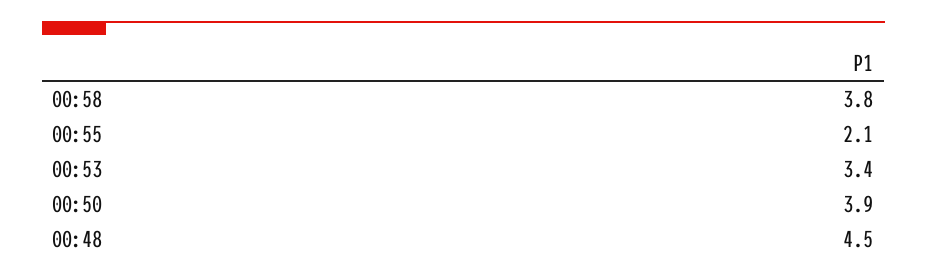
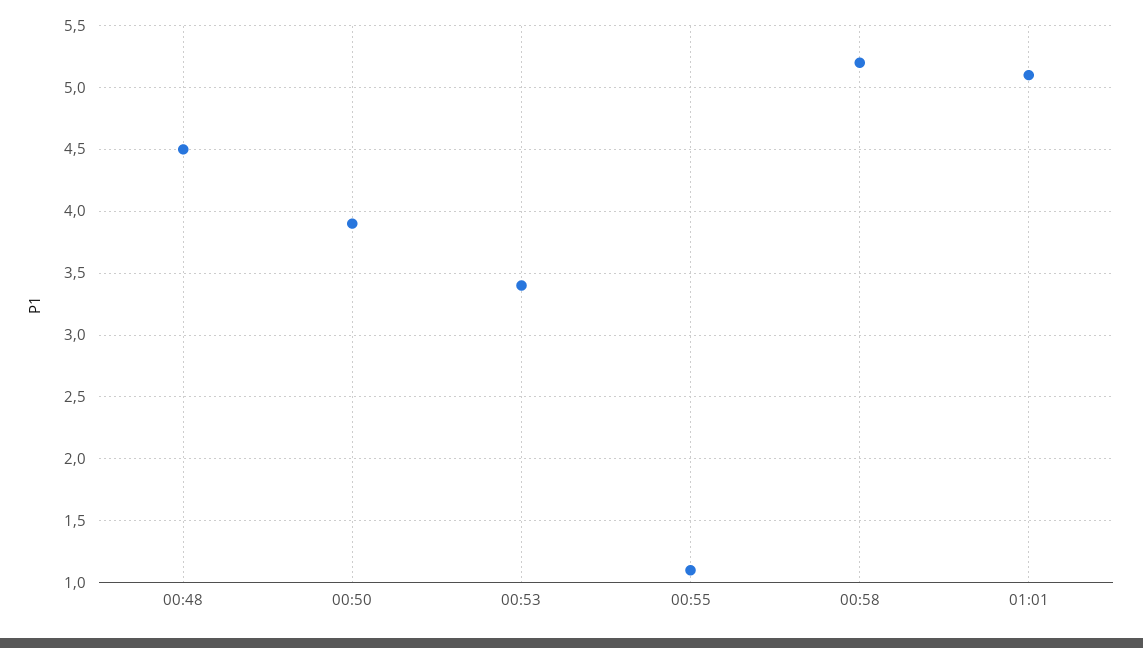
00:58: 3.8 -> 5.2
00:55: 2.1 -> 1.1
01:01: none -> 5.1

